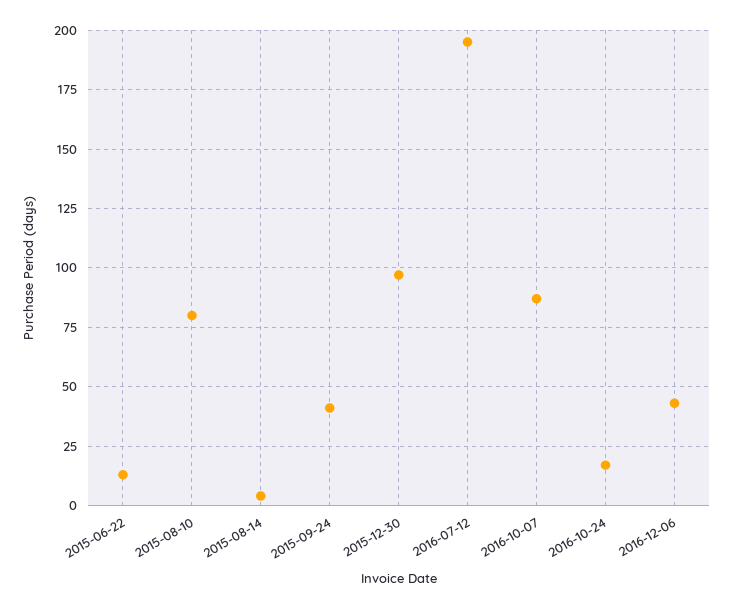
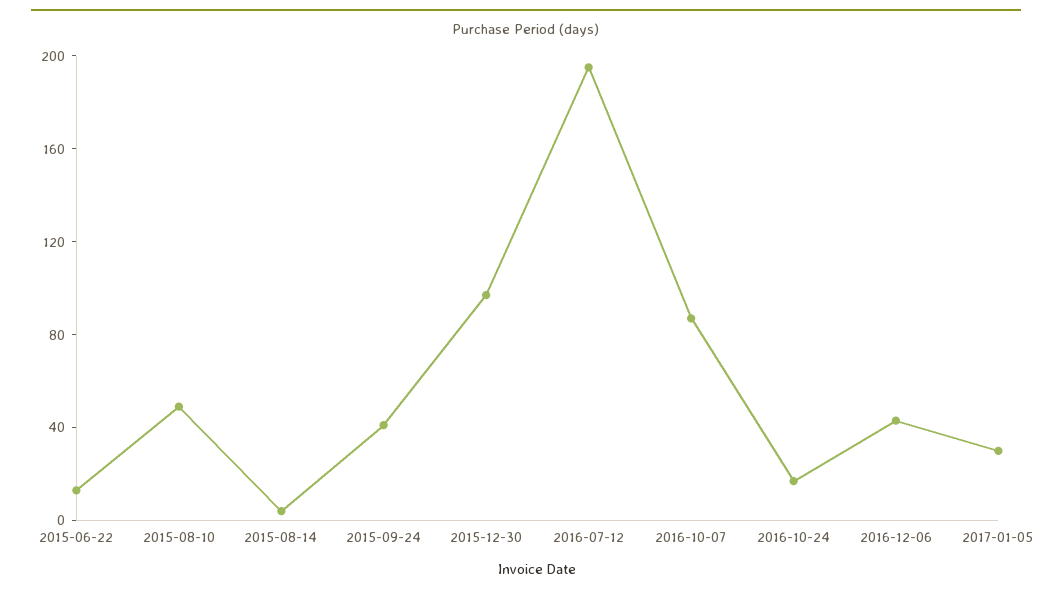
2015-08-10: 80 -> 50
2017-01-05: none -> 30

